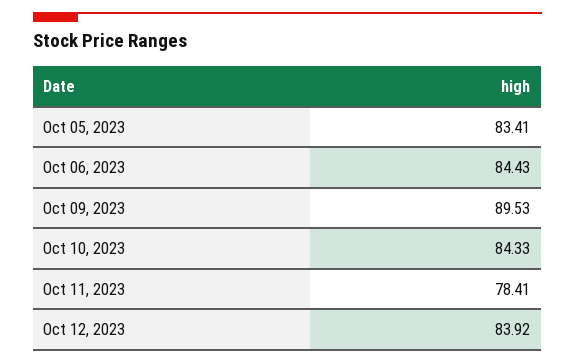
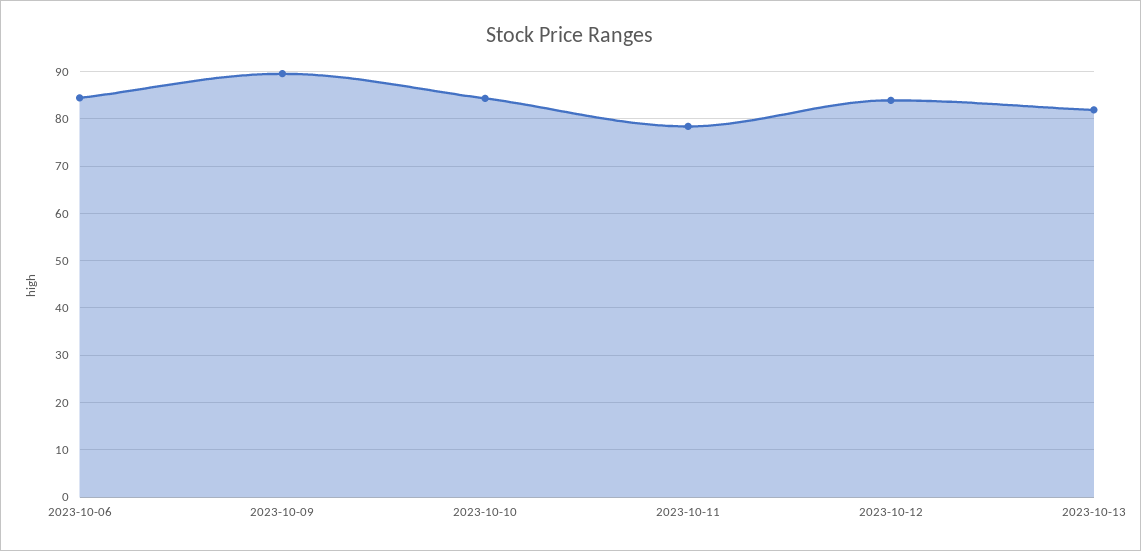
Oct 05, 2023: 83.41 -> none
2023-10-13: none -> 82

